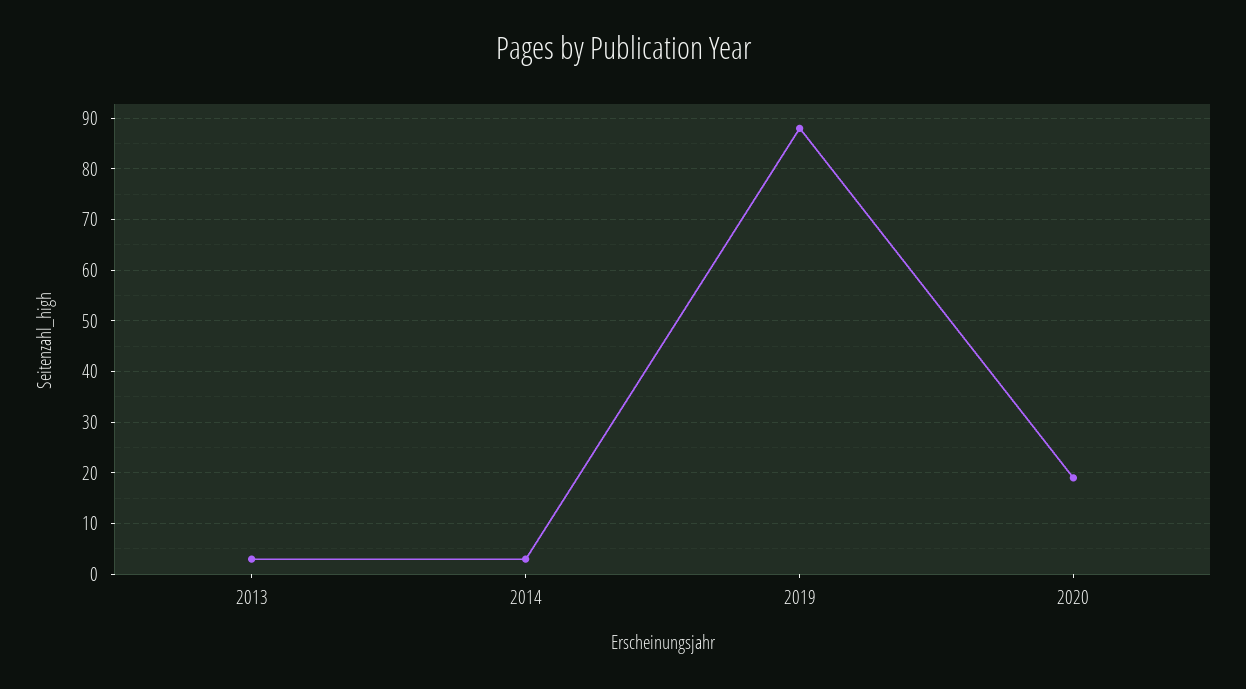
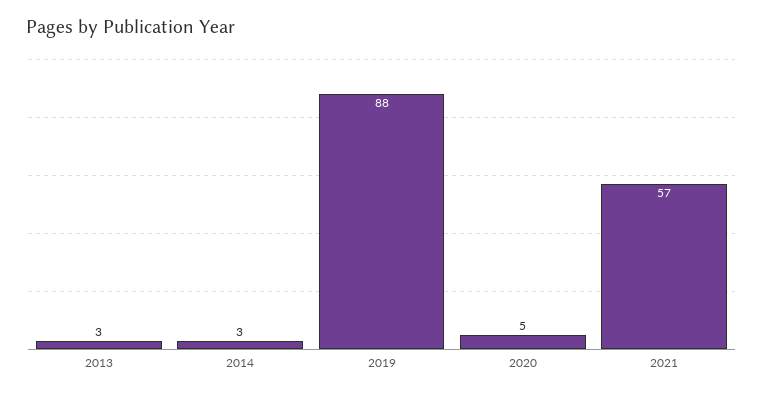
2020: 20 -> 5
2021: none -> 57

